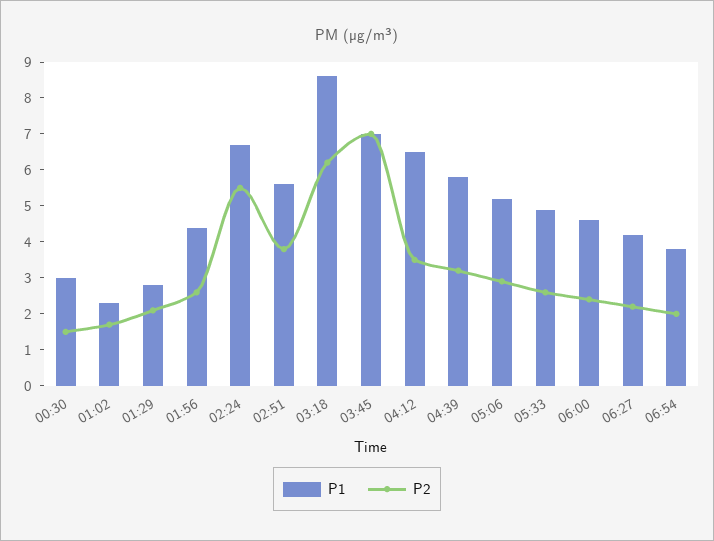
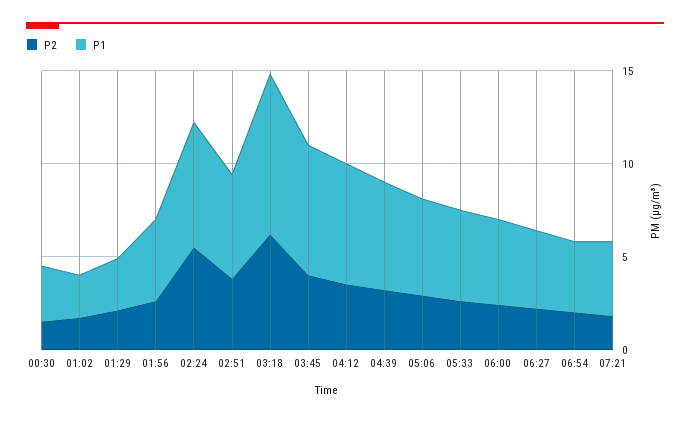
P2, 03:45: 7 -> 4
P2, 07:21: none -> 2
P1, 07:21: none -> 4

